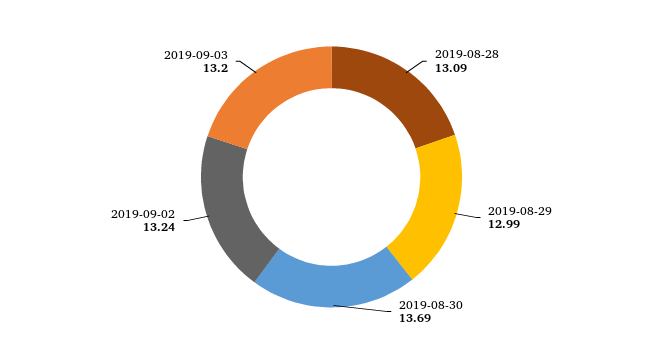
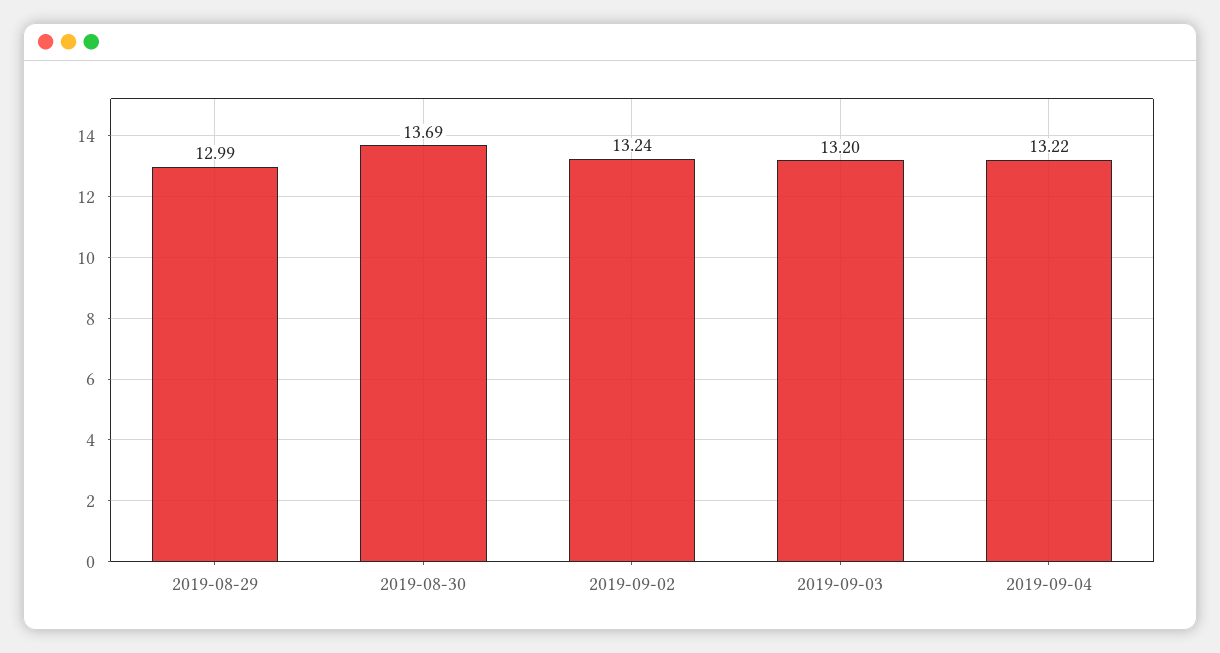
2019-08-28: 13.09 -> none
2019-09-04: none -> 13.22

